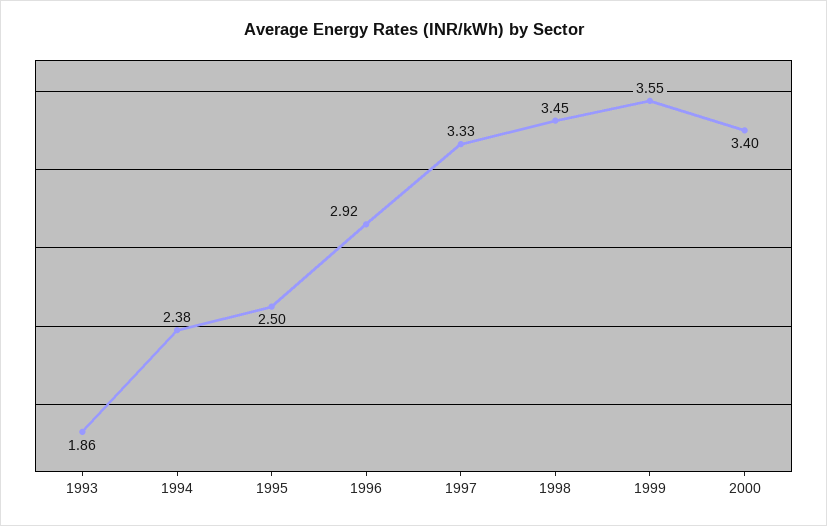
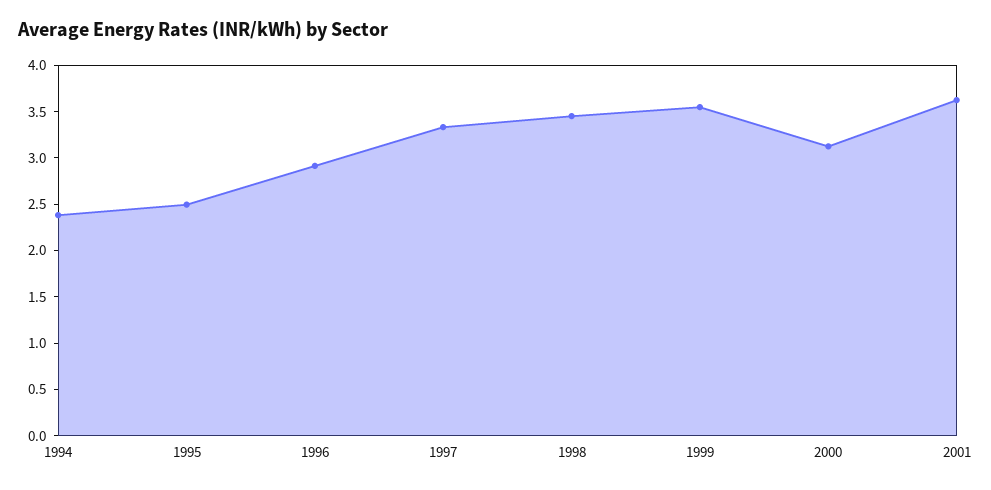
1993: 1.86 -> none
2000: 3.4 -> 3.1
2001: none -> 3.6

